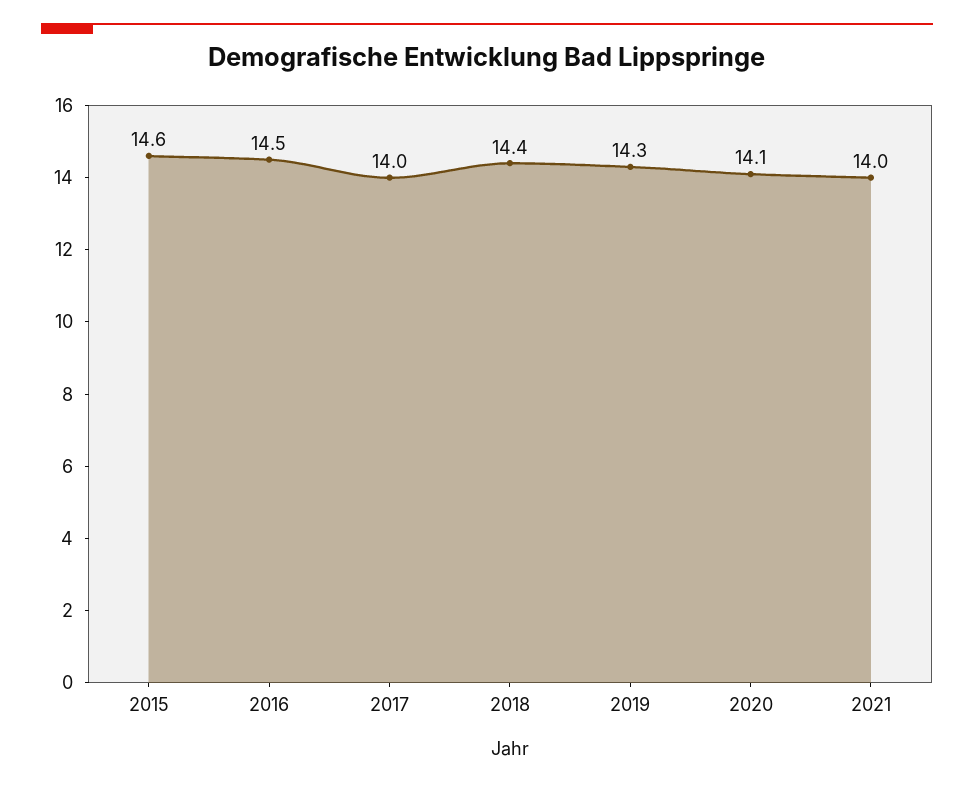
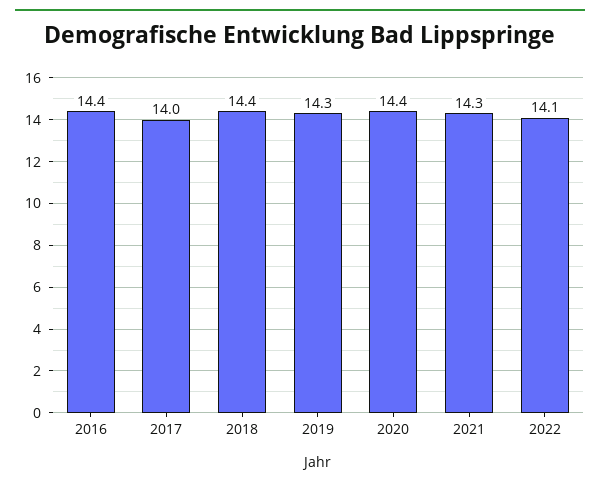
2015: 14.6 -> none
2016: 14.5 -> 14.4
2020: 14.1 -> 14.4
2021: 14 -> 14.3
2022: none -> 14.1

